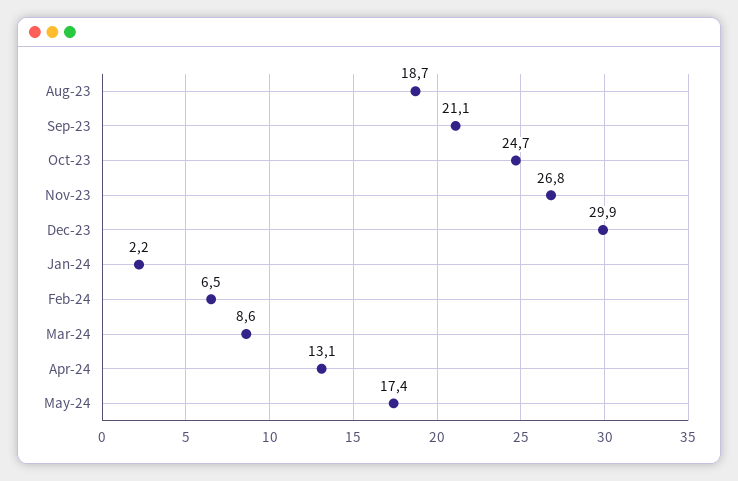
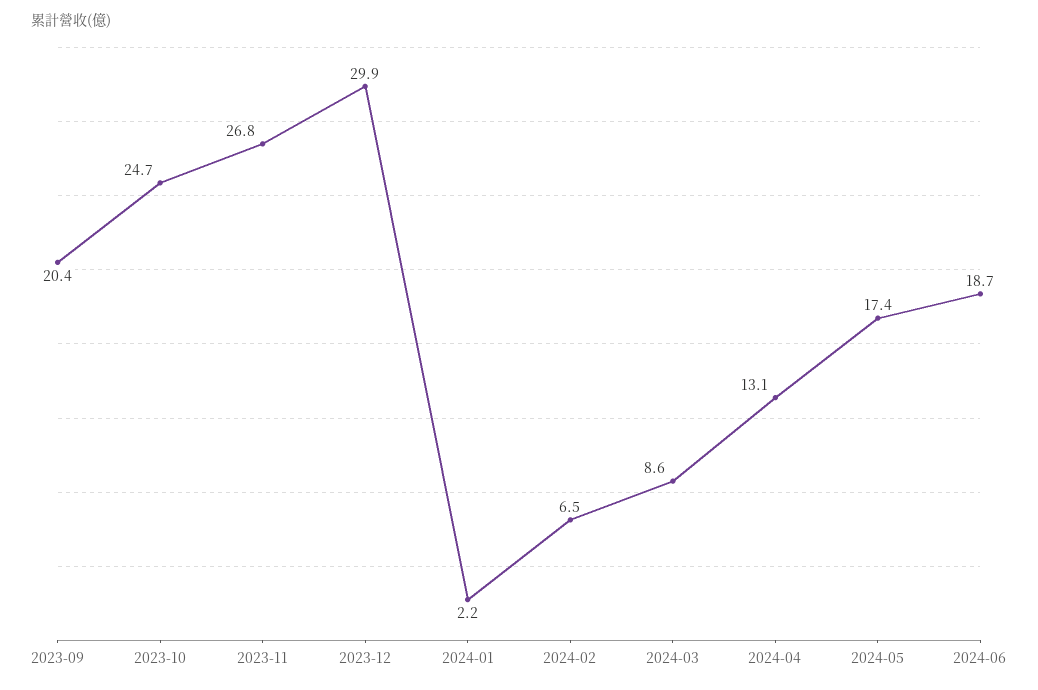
Aug-23: 18.7 -> none
Sep-23: 21.1 -> 20.4
2024-06: none -> 18.7

